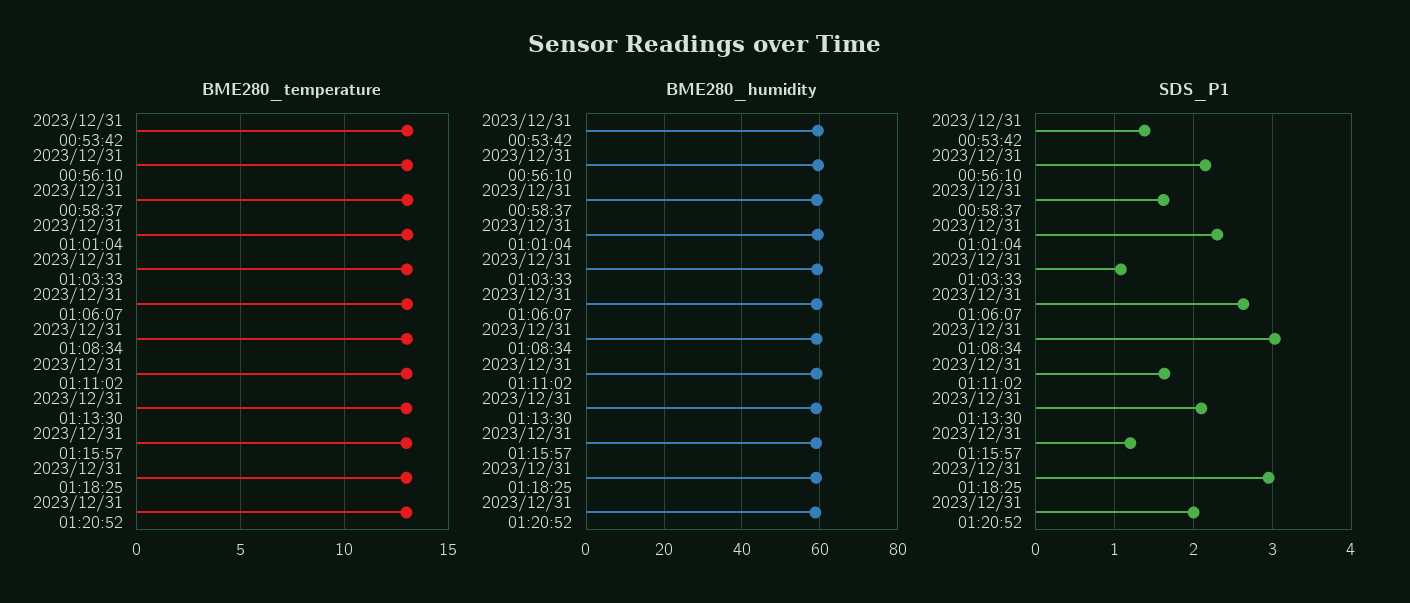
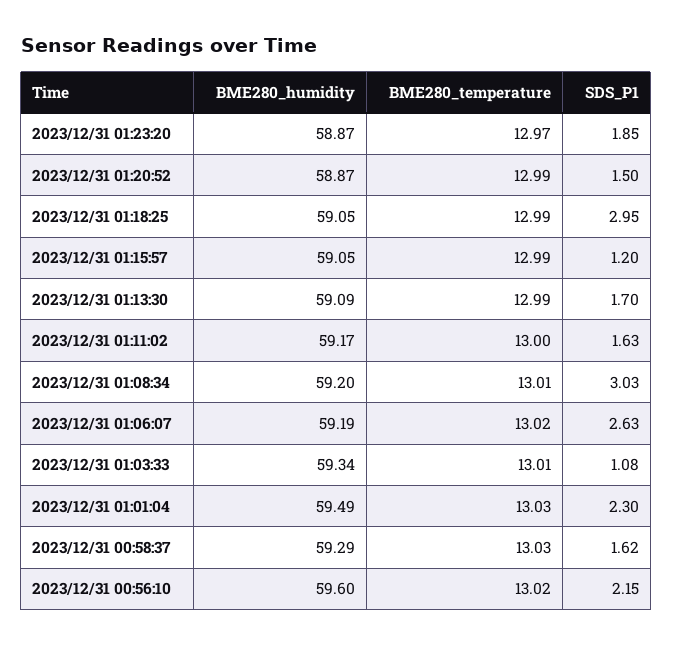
BME280_temperature, 2023/12/31 00:53:42: 13 -> none
BME280_humidity, 2023/12/31 00:53:42: 60 -> none
SDS_P1, 2023/12/31 00:53:42: 1.4 -> none
SDS_P1, 2023/12/31 01:13:30: 2.1 -> 1.7
SDS_P1, 2023/12/31 01:20:52: 2 -> 1.5
BME280_humidity, 2023/12/31 01:23:20: none -> 58.87
BME280_temperature, 2023/12/31 01:23:20: none -> 12.97
SDS_P1, 2023/12/31 01:23:20: none -> 1.85

